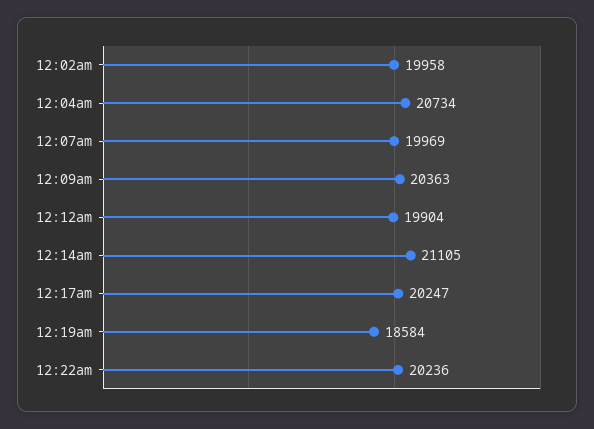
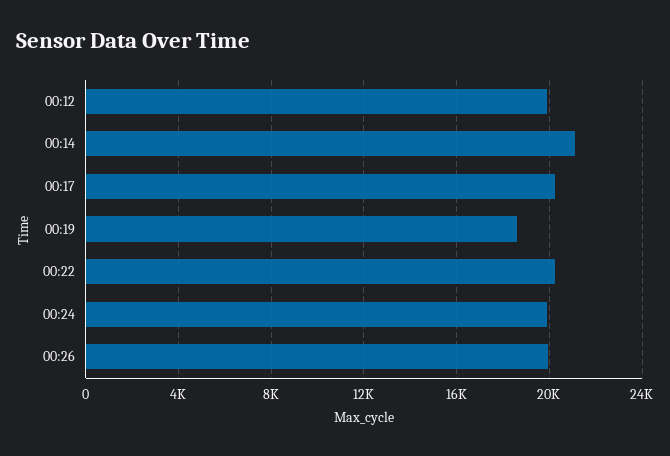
12:02am: 19958 -> none
12:04am: 20734 -> none
12:07am: 19969 -> none
12:09am: 20363 -> none
00:24: none -> 20000
00:26: none -> 20000

